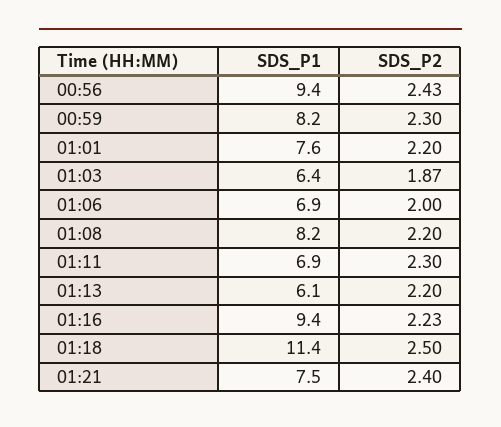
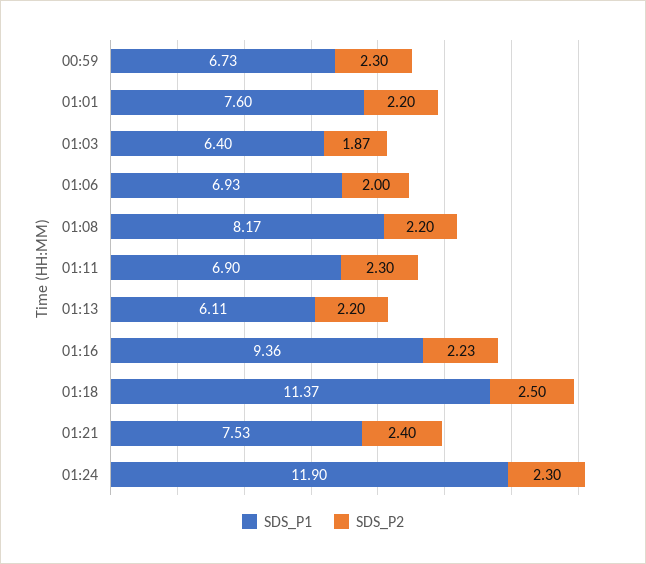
SDS_P1, 00:56: 9.4 -> none
SDS_P2, 00:56: 2.43 -> none
SDS_P1, 00:59: 8.2 -> 6.73
SDS_P1, 01:24: none -> 11.9
SDS_P2, 01:24: none -> 2.3

